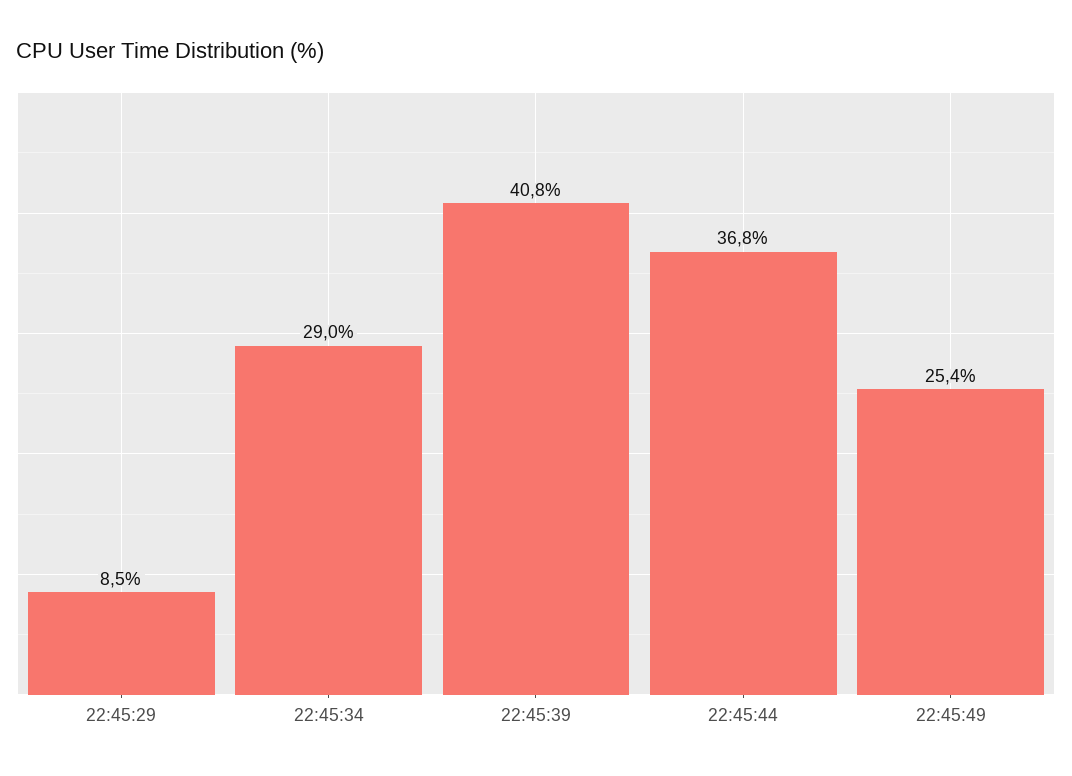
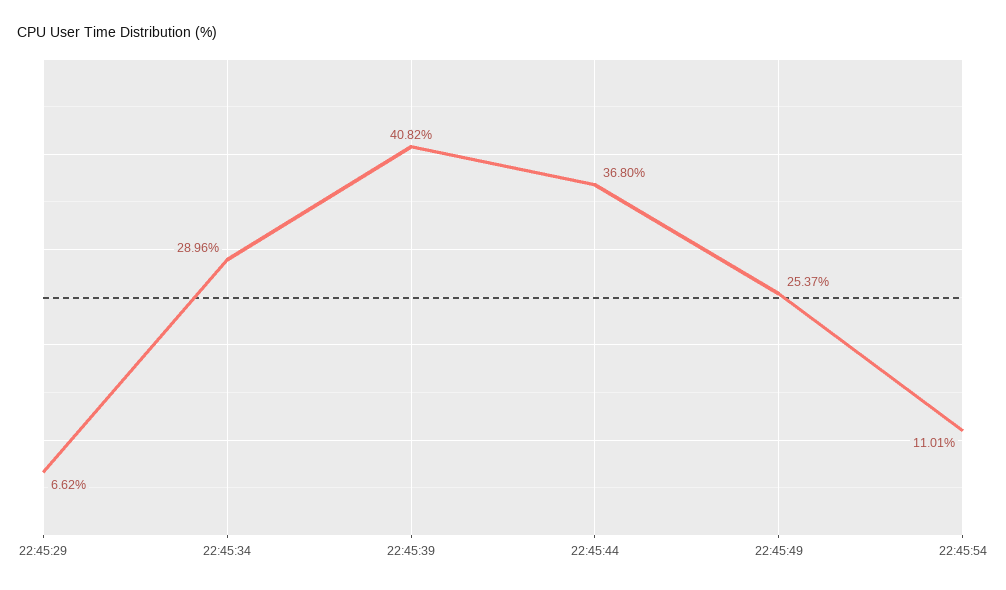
22:45:29: 8.5 -> 6.62
22:45:54: none -> 11.01

